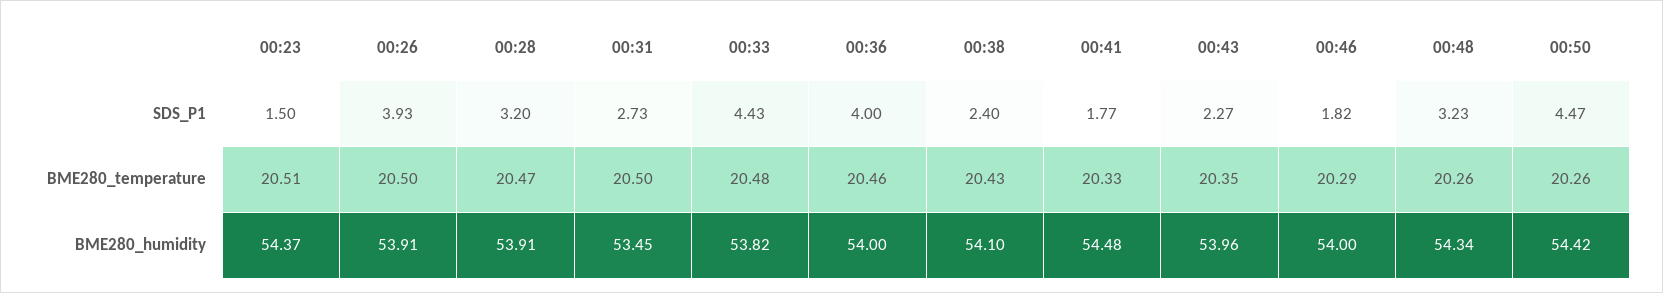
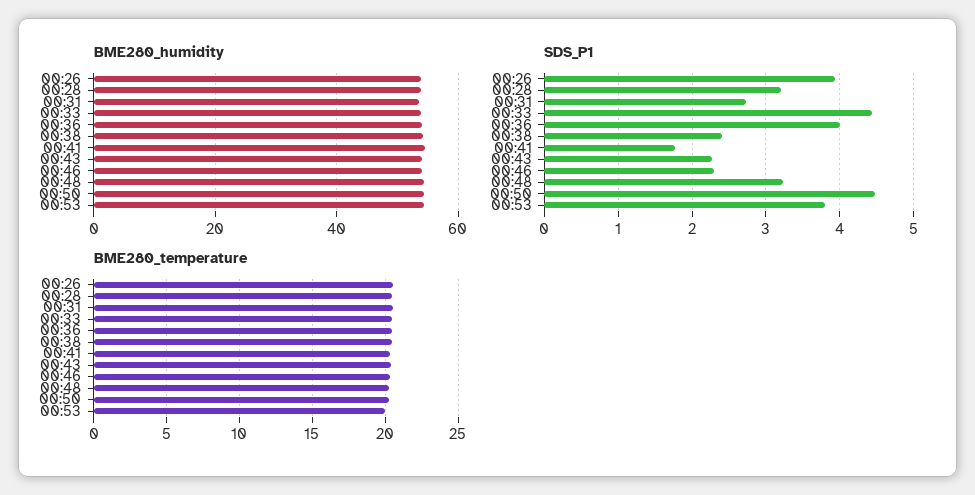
SDS_P1, 00:23: 1.5 -> none
SDS_P1, 00:46: 1.82 -> 2.3
BME280_temperature, 00:23: 20.51 -> none
BME280_humidity, 00:23: 54.37 -> none
BME280_humidity, 00:53: none -> 54
SDS_P1, 00:53: none -> 3.8
BME280_temperature, 00:53: none -> 20

